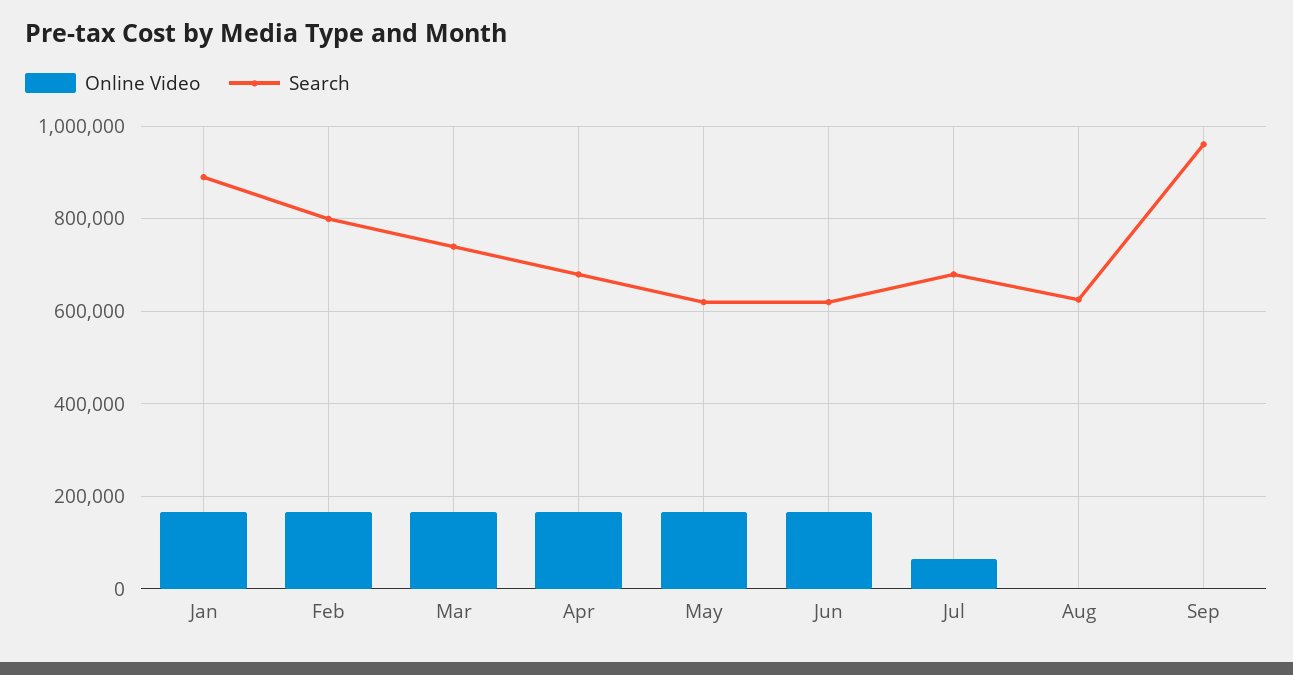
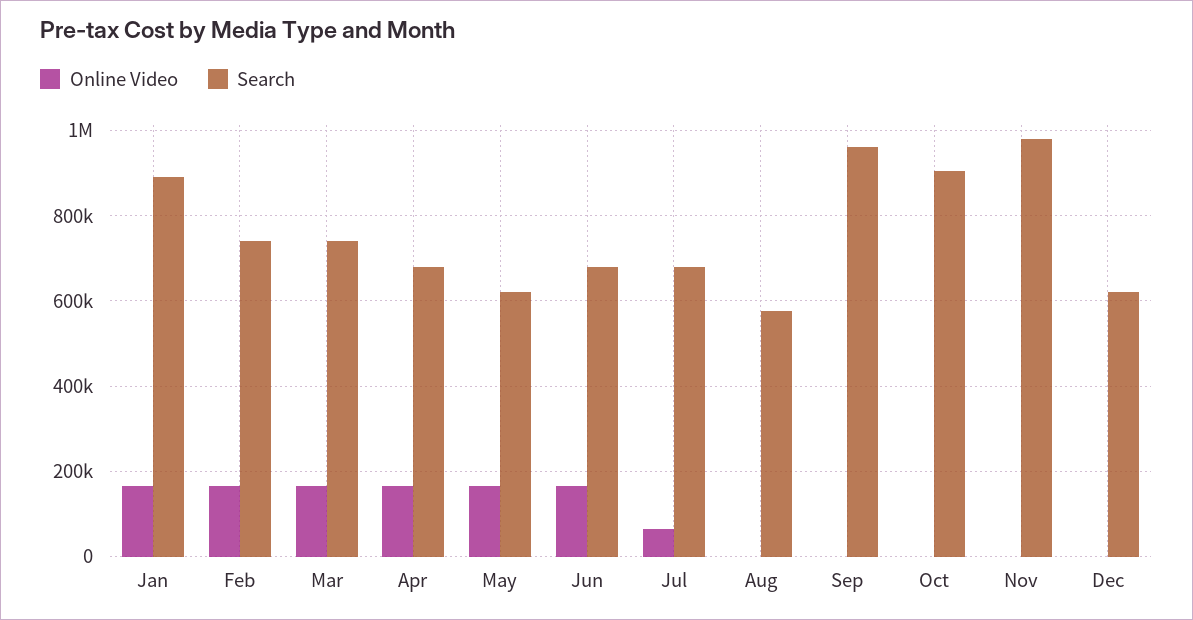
Search, Feb: 800000 -> 740000
Search, Jun: 620000 -> 680000
Search, Aug: 620000 -> 580000
Online Video, Oct: none -> 0
Search, Oct: none -> 900000
Online Video, Nov: none -> 0
Search, Nov: none -> 980000
Online Video, Dec: none -> 0
Search, Dec: none -> 620000

